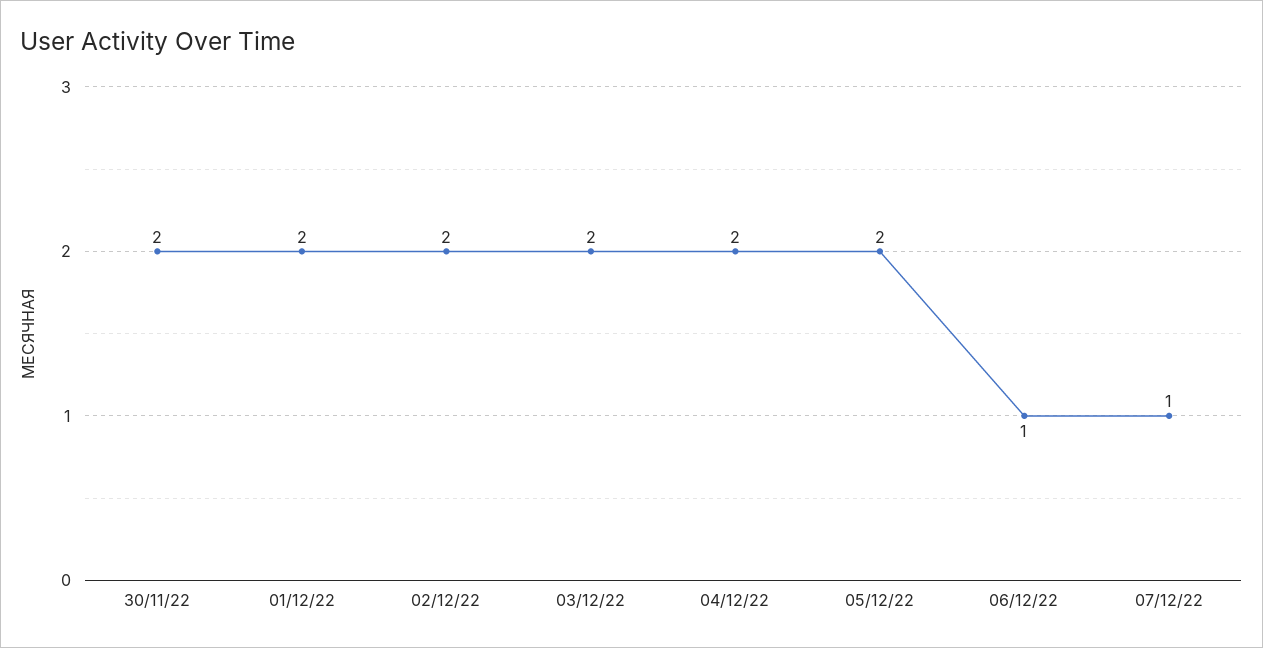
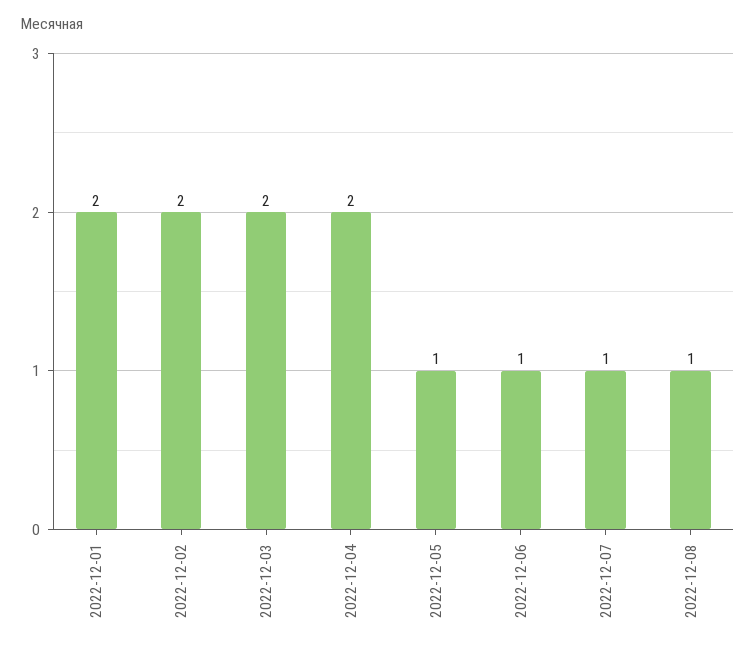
30/11/22: 2 -> none
05/12/22: 2 -> 1
2022-12-08: none -> 1

